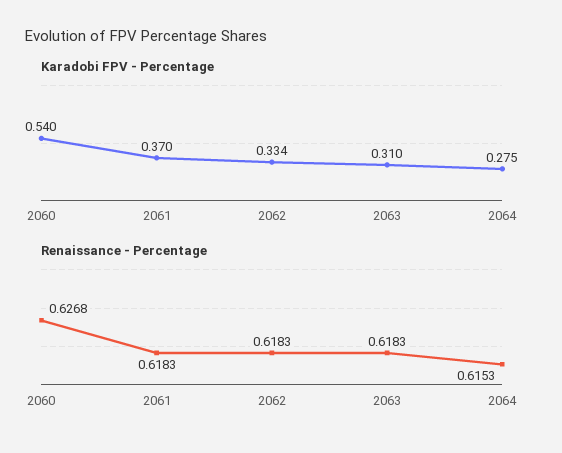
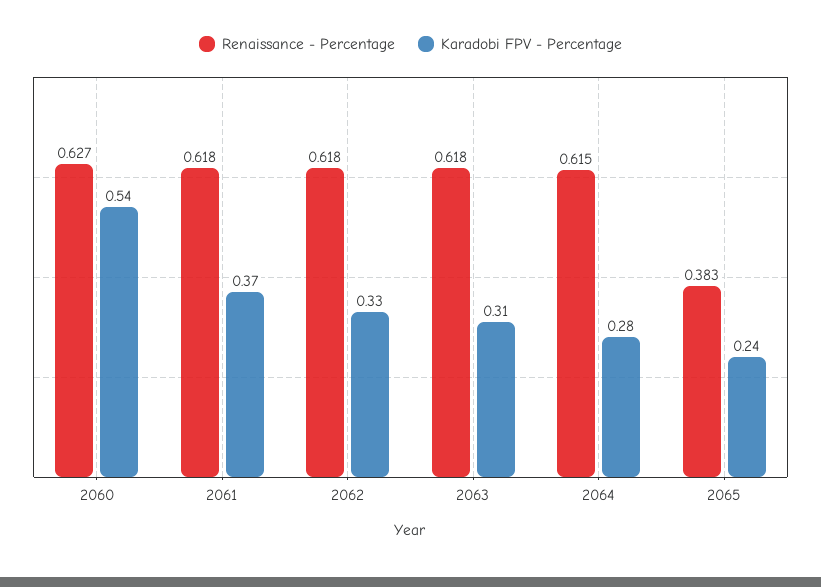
Renaissance - Percentage, 2065: none -> 0.383
Karadobi FPV - Percentage, 2065: none -> 0.24

